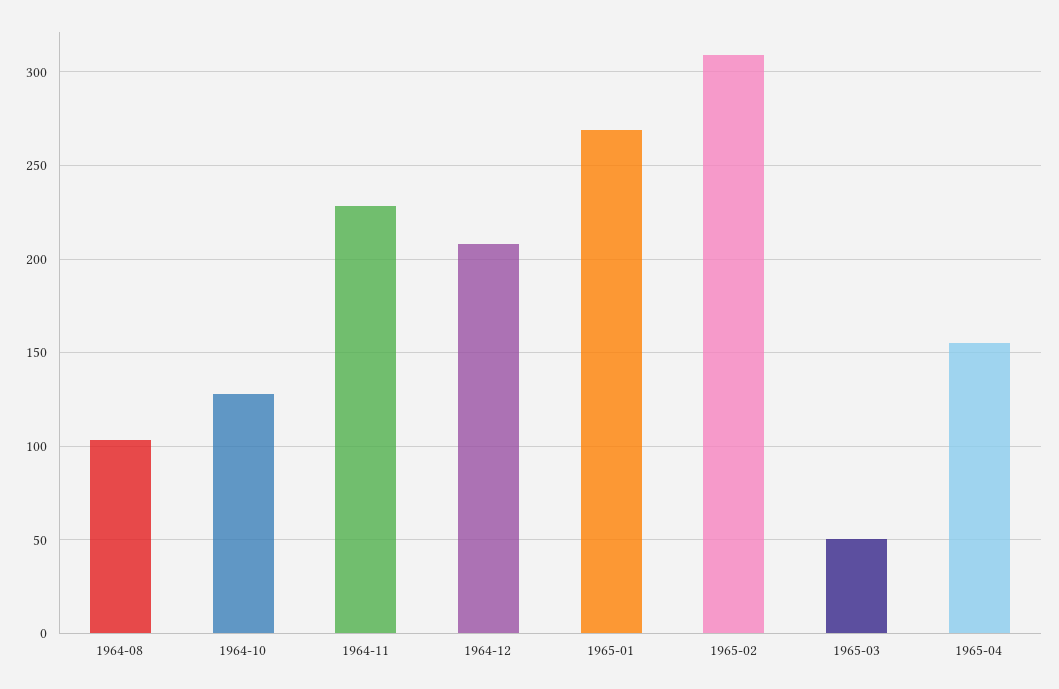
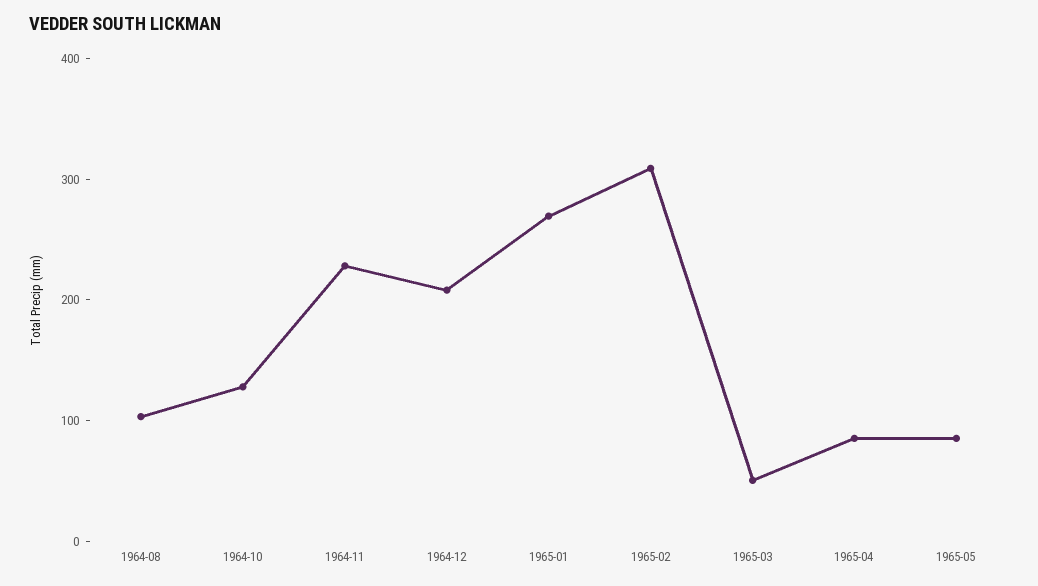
1965-04: 155 -> 80
1965-05: none -> 80

